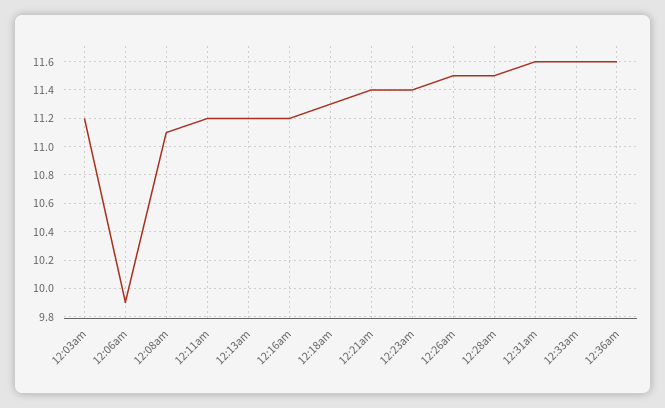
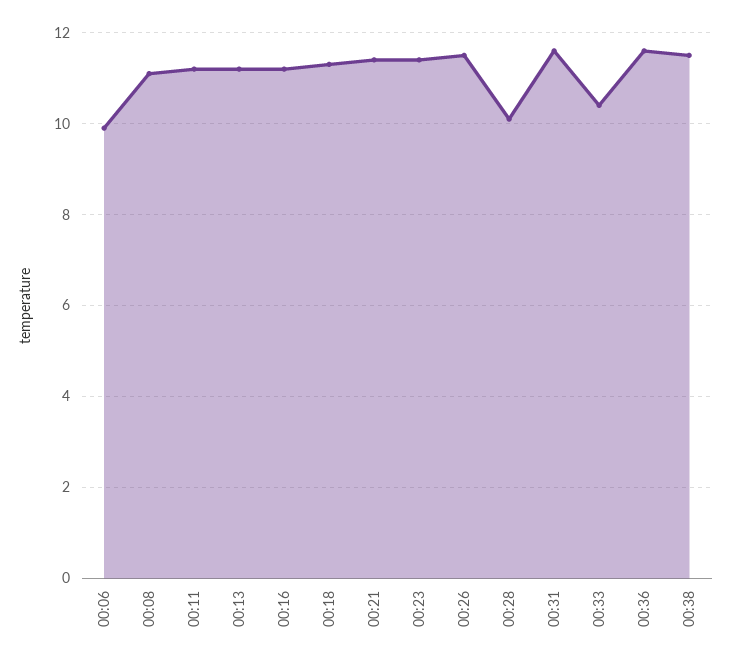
12:03am: 11.2 -> none
12:28am: 11.5 -> 10
12:33am: 11.6 -> 10.5
00:38: none -> 11.5

